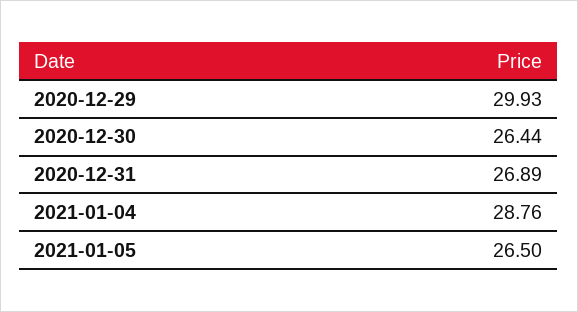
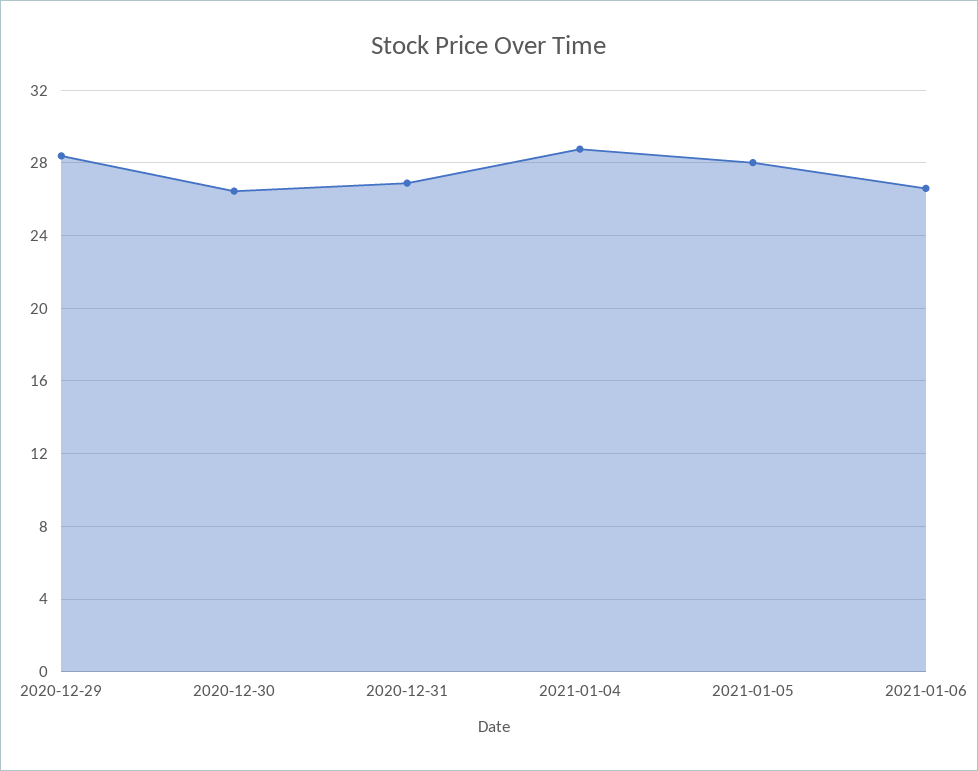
2020-12-29: 29.93 -> 28.5
2021-01-05: 26.5 -> 28
2021-01-06: none -> 26.5

